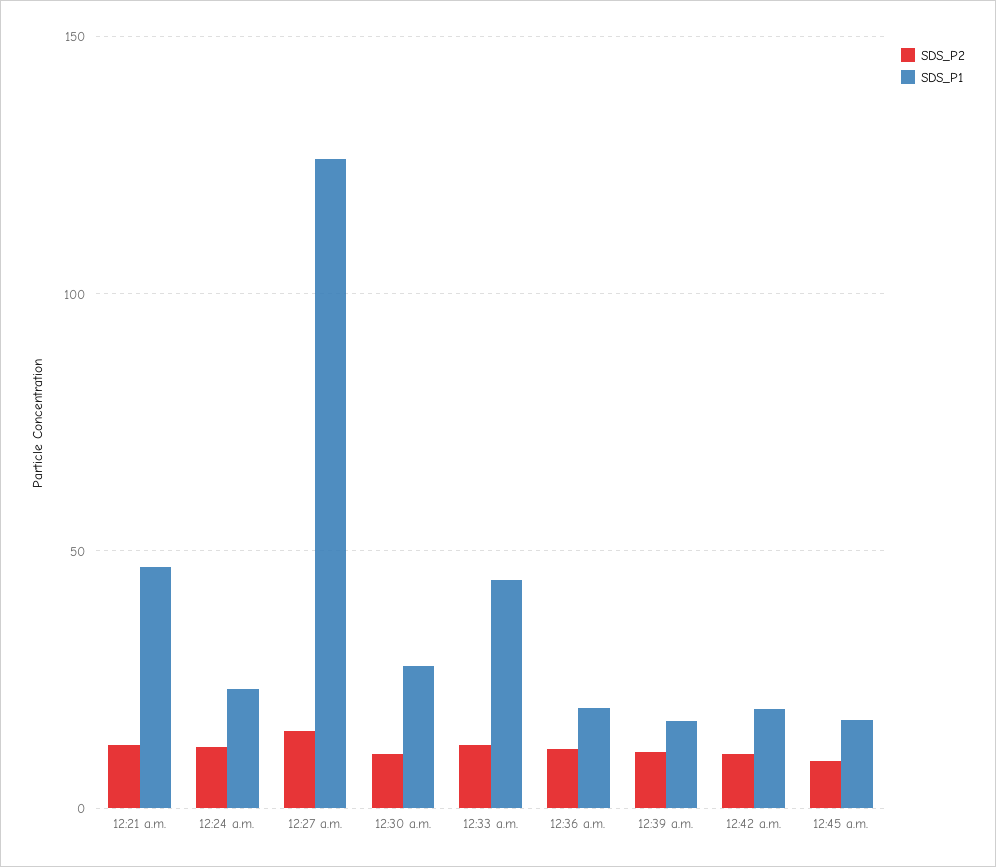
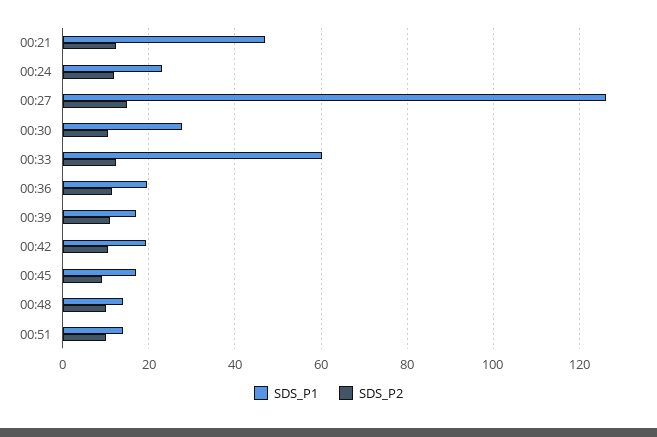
SDS_P1, 12:33 a.m.: 45 -> 60
SDS_P1, 00:48: none -> 14
SDS_P2, 00:48: none -> 10
SDS_P1, 00:51: none -> 14
SDS_P2, 00:51: none -> 10

